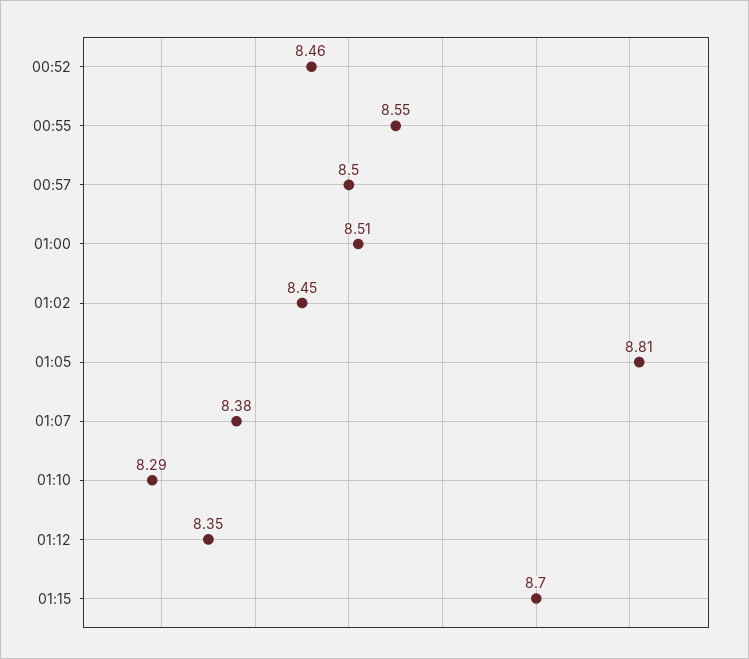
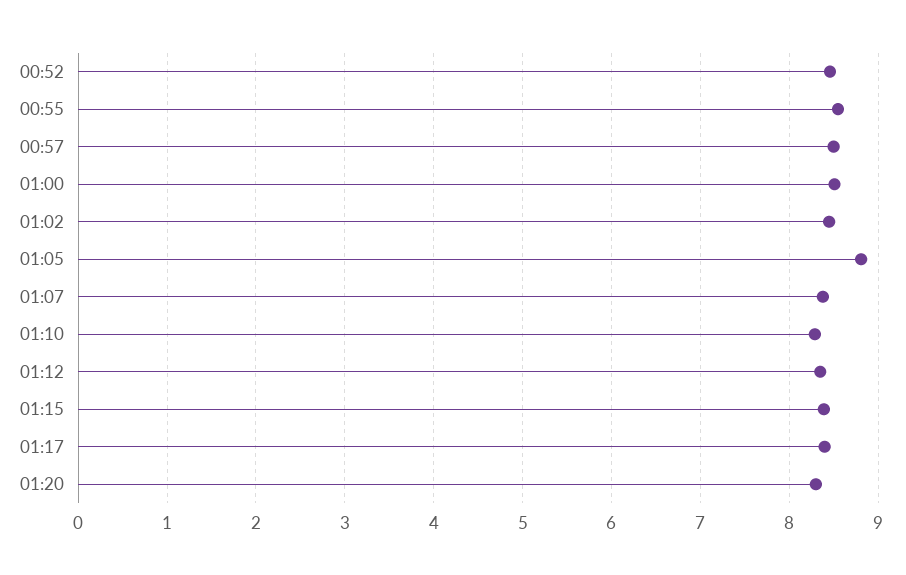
01:15: 8.7 -> 8.4
01:17: none -> 8.4
01:20: none -> 8.3

